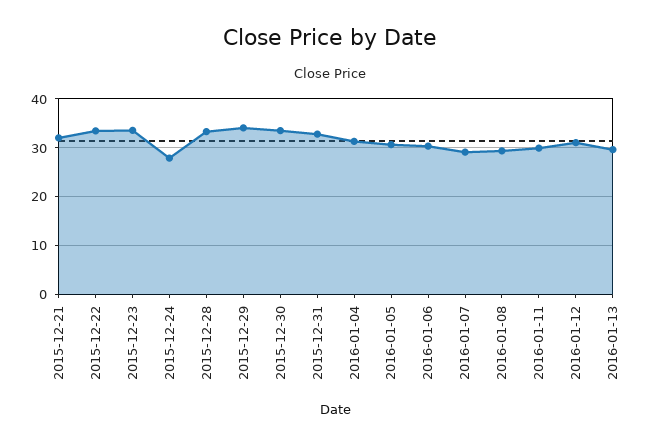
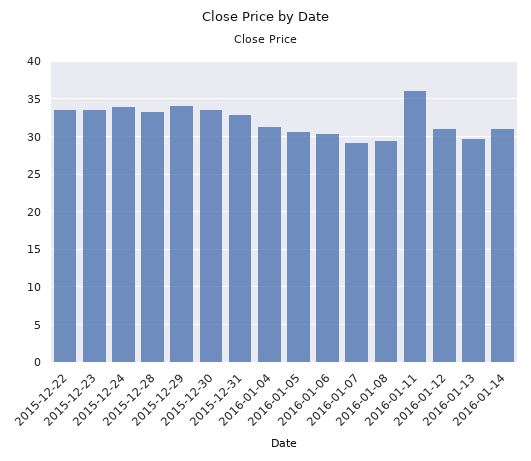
2015-12-21: 32 -> none
2015-12-24: 28 -> 34
2016-01-11: 30 -> 36
2016-01-14: none -> 31

